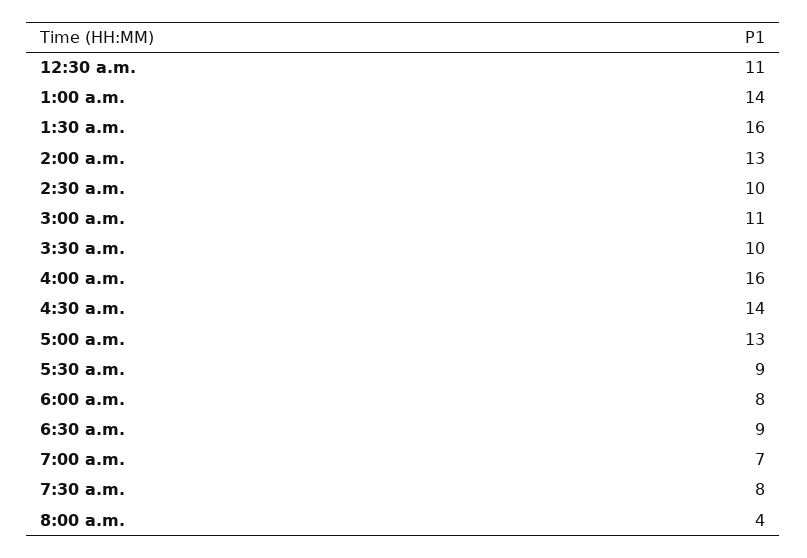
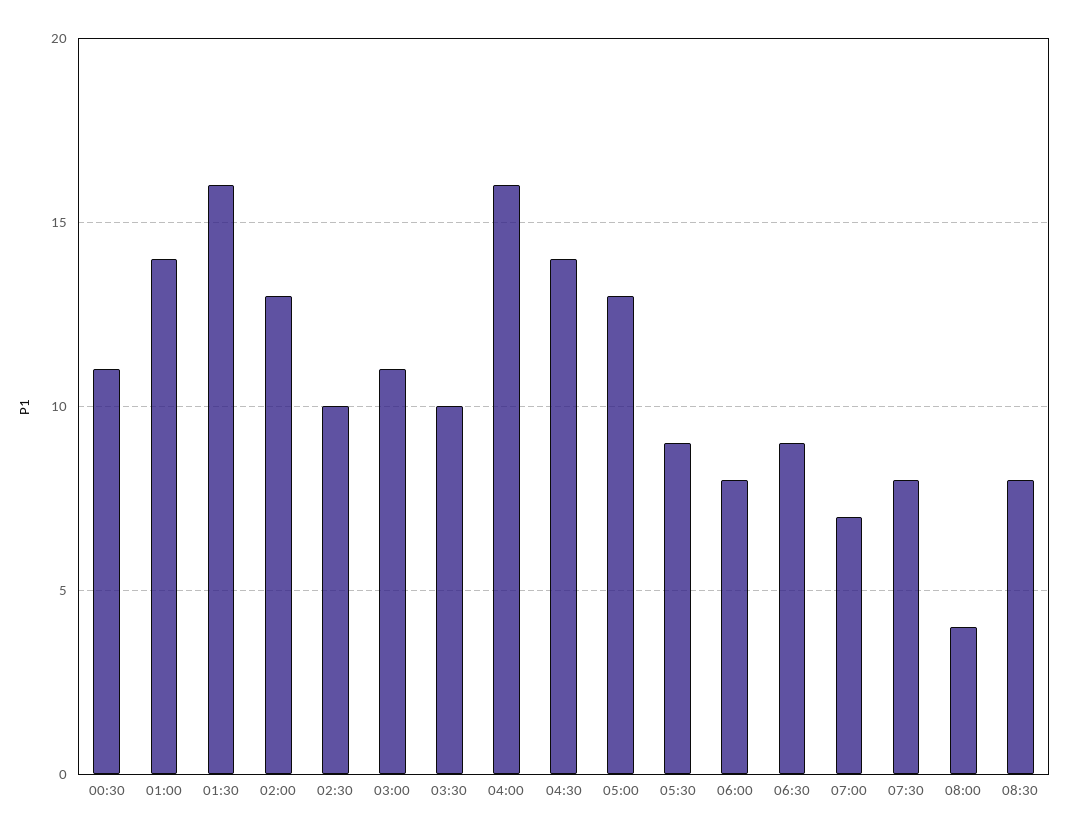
08:30: none -> 8

